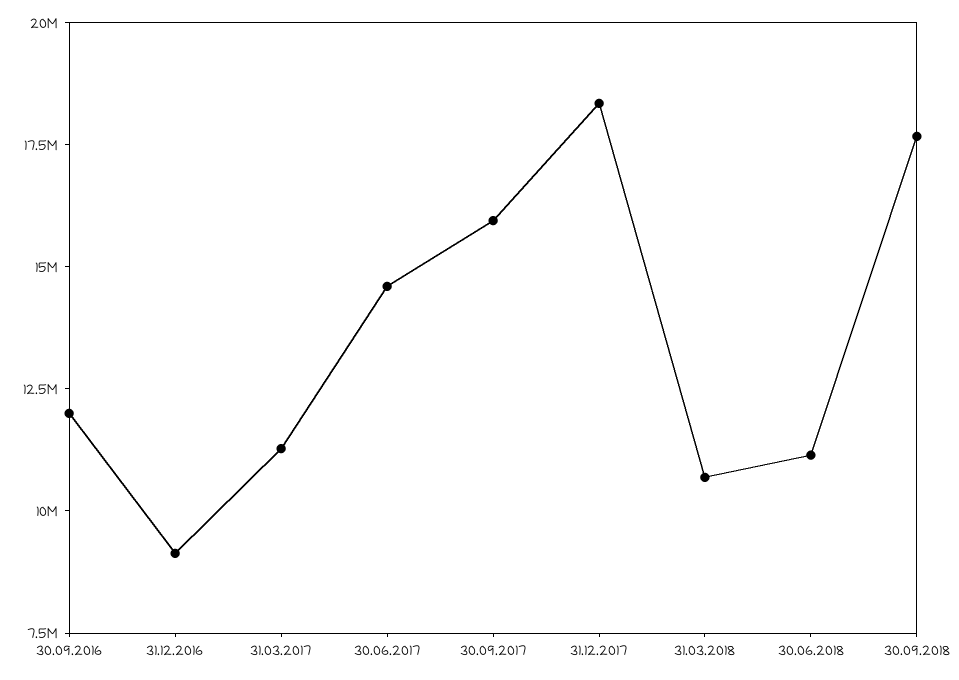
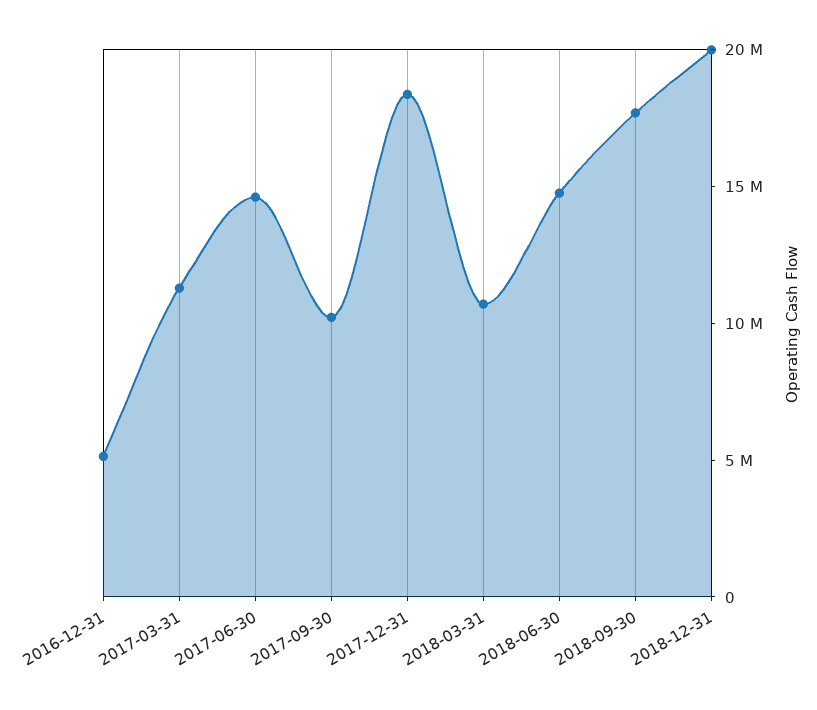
30.09.2016: 12000000 -> none
31.12.2016: 9000000 -> 5000000
30.09.2017: 16000000 -> 10000000
30.06.2018: 11000000 -> 15000000
2018-12-31: none -> 20000000

